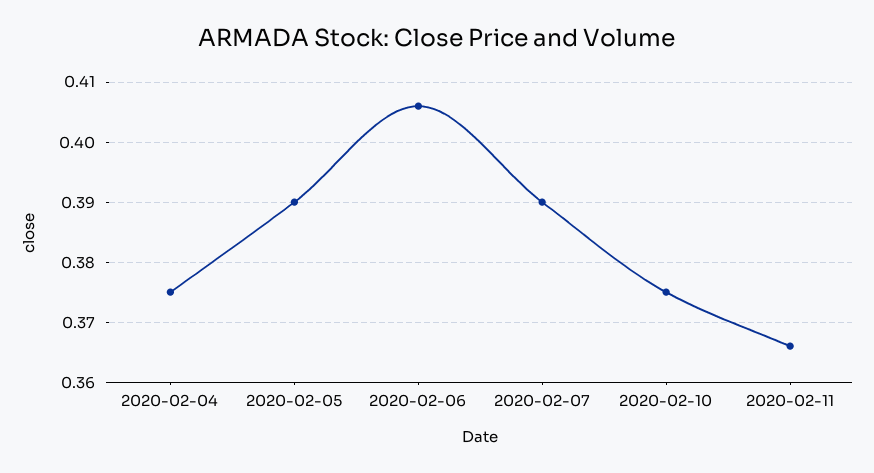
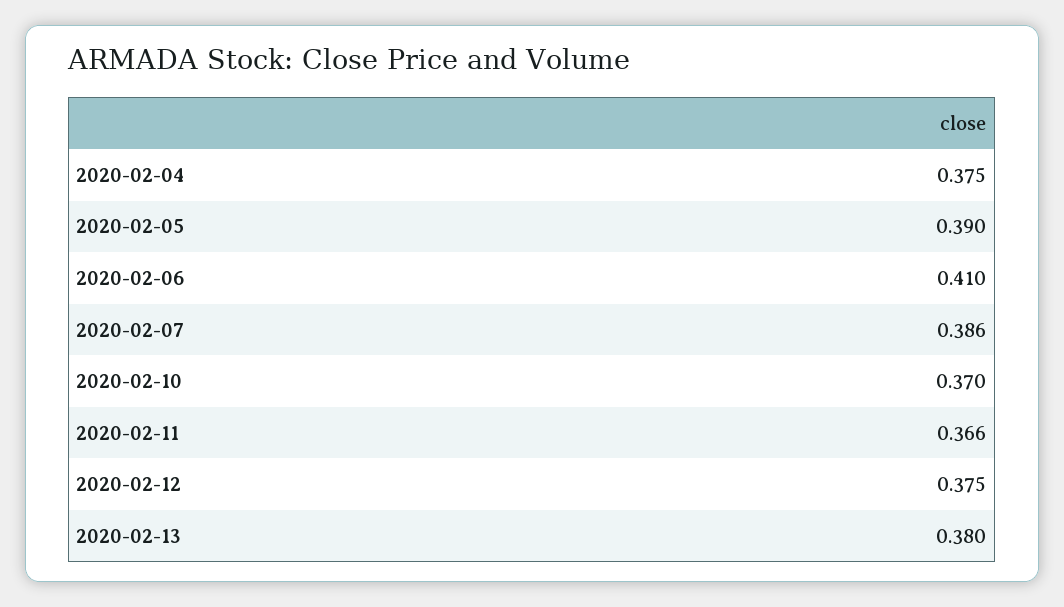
2020-02-06: 0.406 -> 0.41
2020-02-07: 0.39 -> 0.386
2020-02-10: 0.375 -> 0.37
2020-02-12: none -> 0.375
2020-02-13: none -> 0.38

